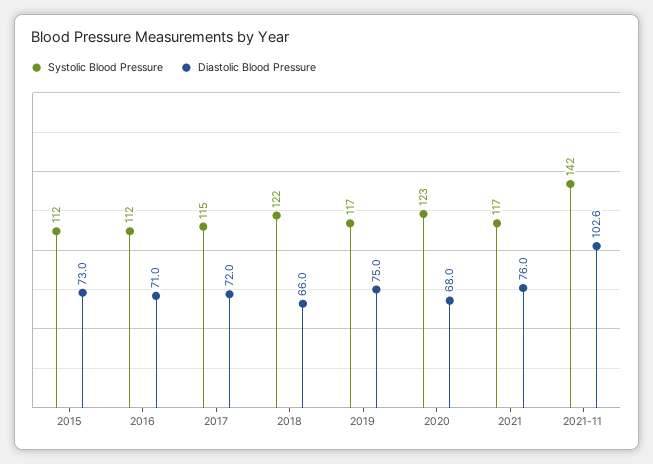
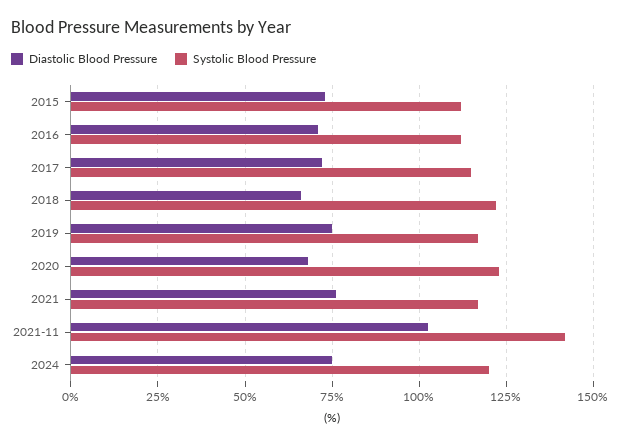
Diastolic Blood Pressure, 2024: none -> 75
Systolic Blood Pressure, 2024: none -> 120

